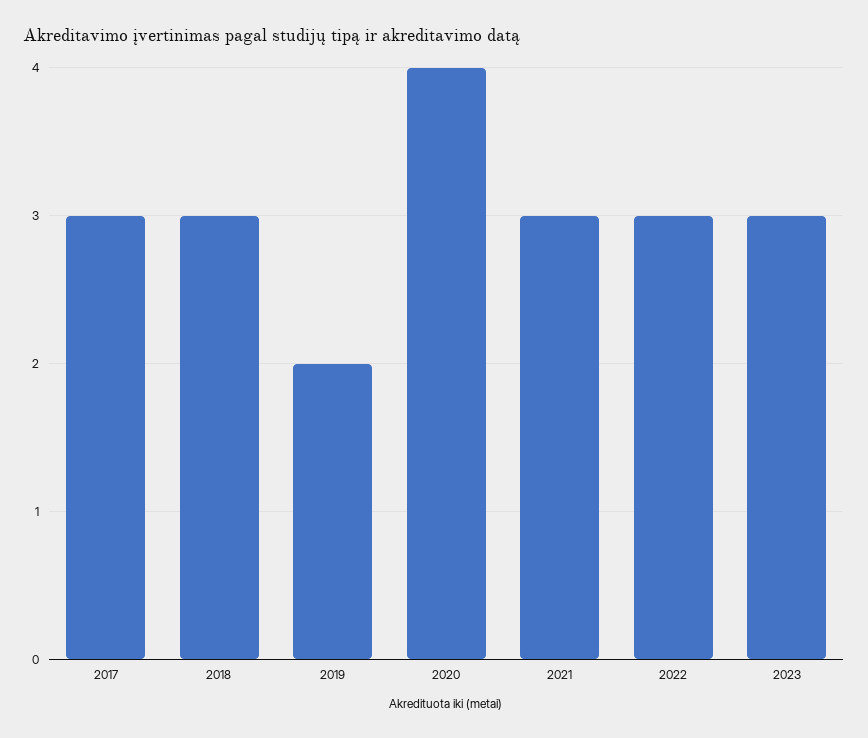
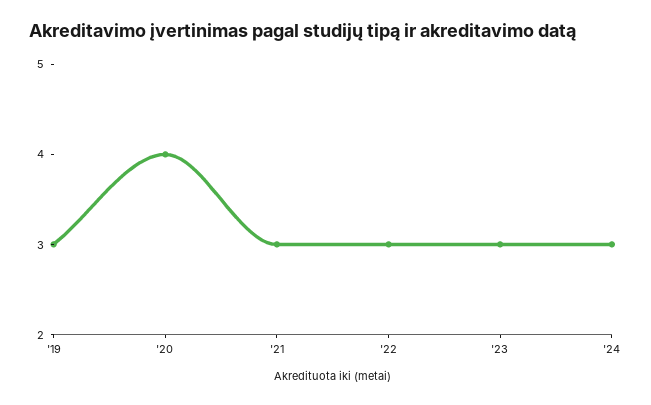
2017: 3 -> none
2018: 3 -> none
2019: 2 -> 3
'24: none -> 3

